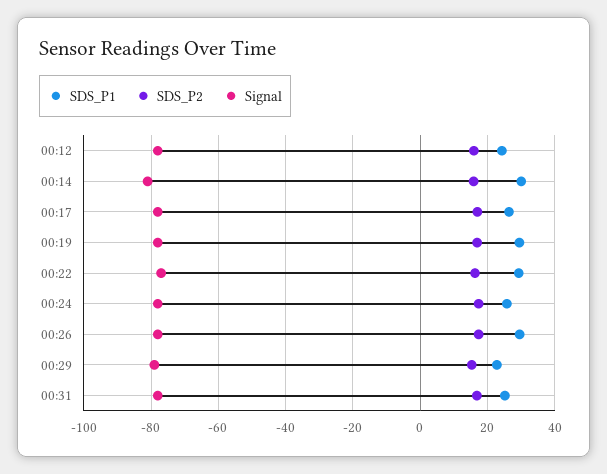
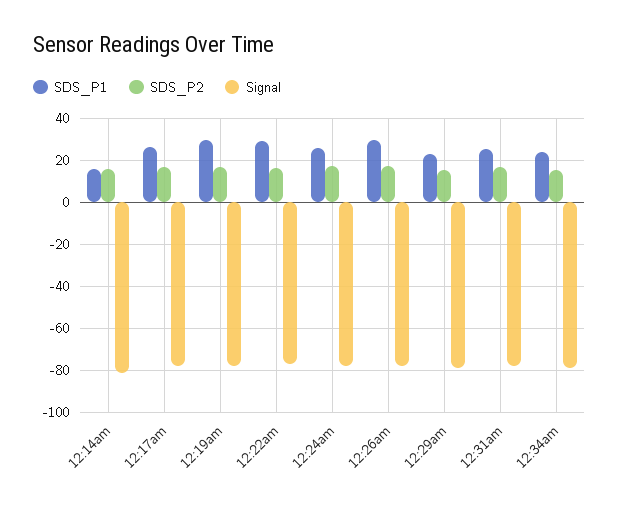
SDS_P1, 00:12: 24 -> none
SDS_P2, 00:12: 16 -> none
Signal, 00:12: -78 -> none
SDS_P1, 00:14: 30 -> 15
SDS_P1, 12:34am: none -> 25
SDS_P2, 12:34am: none -> 15
Signal, 12:34am: none -> -80

